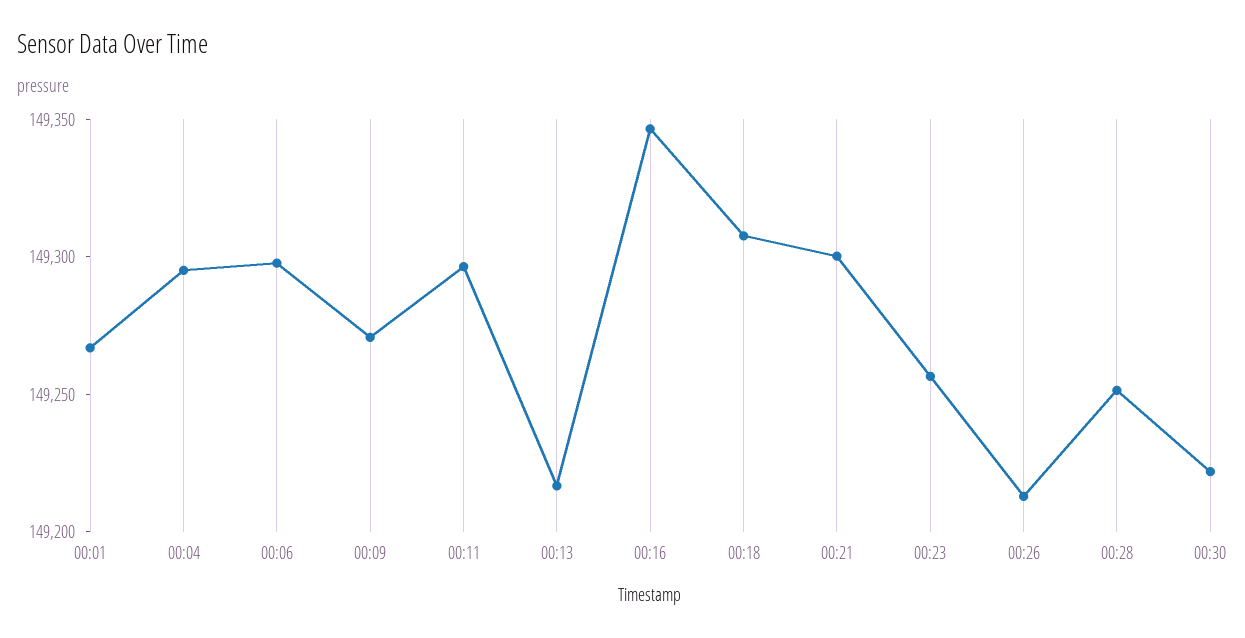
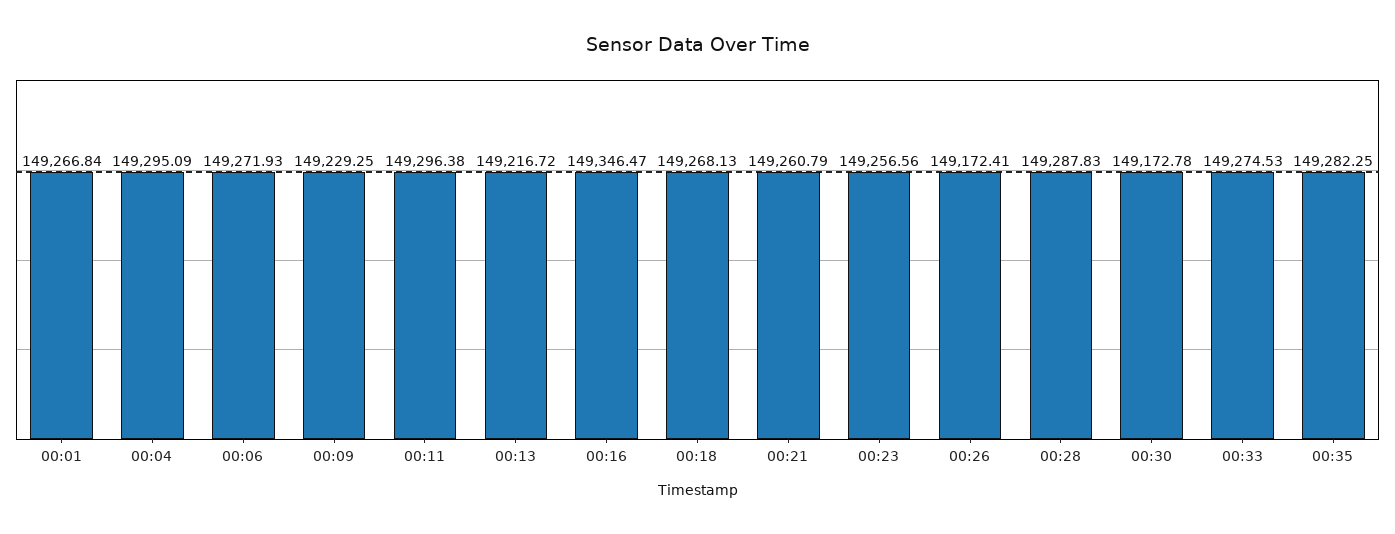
00:06: 149300 -> 149271.93
00:09: 149270 -> 149229.25
00:18: 149310 -> 149268.13
00:21: 149300 -> 149260.79
00:26: 149210 -> 149172.41
00:28: 149250 -> 149287.83
00:30: 149220 -> 149172.78
00:33: none -> 149274.53
00:35: none -> 149282.25

